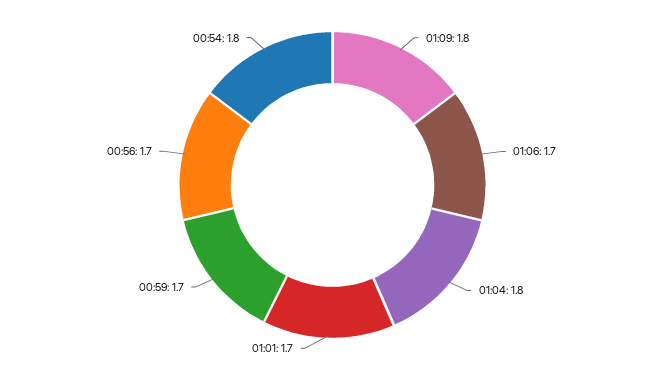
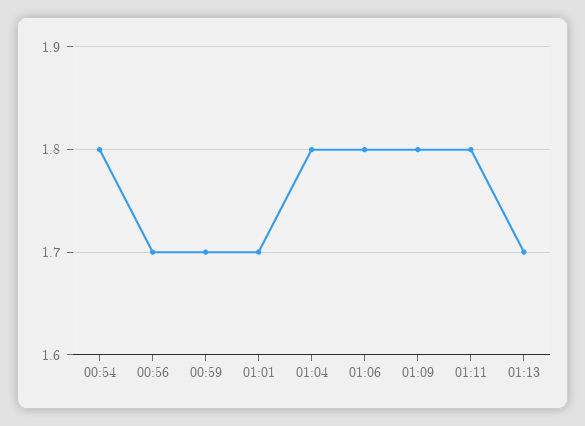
01:06: 1.7 -> 1.8
01:11: none -> 1.8
01:13: none -> 1.7

